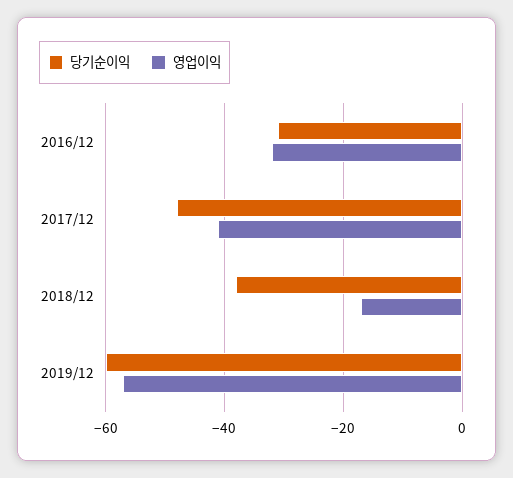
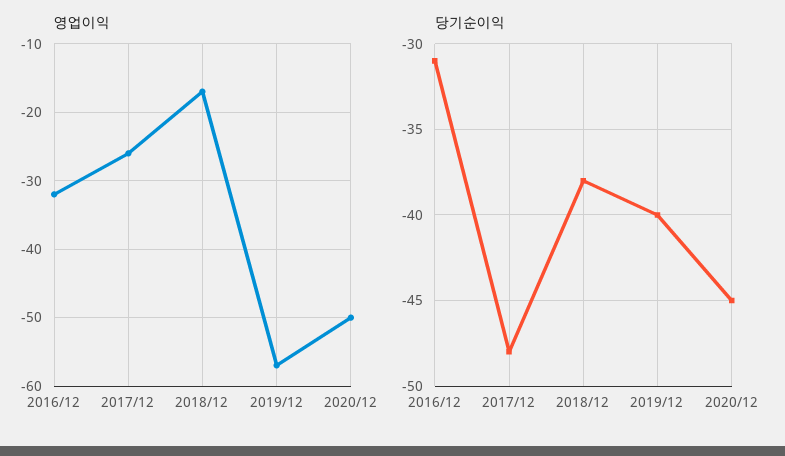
영업이익, 2017/12: -40 -> -26
당기순이익, 2019/12: -60 -> -40
영업이익, 2020/12: none -> -50
당기순이익, 2020/12: none -> -45

